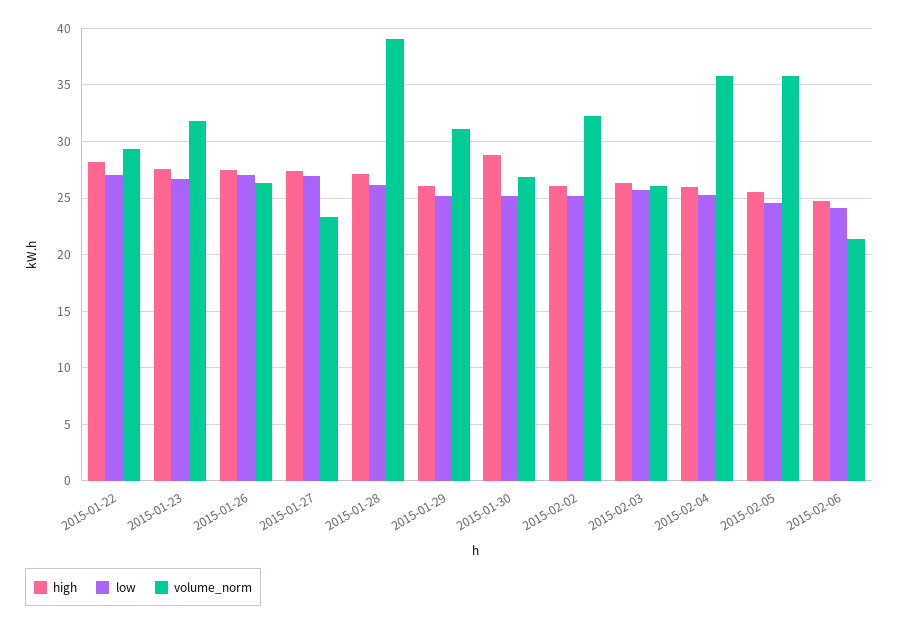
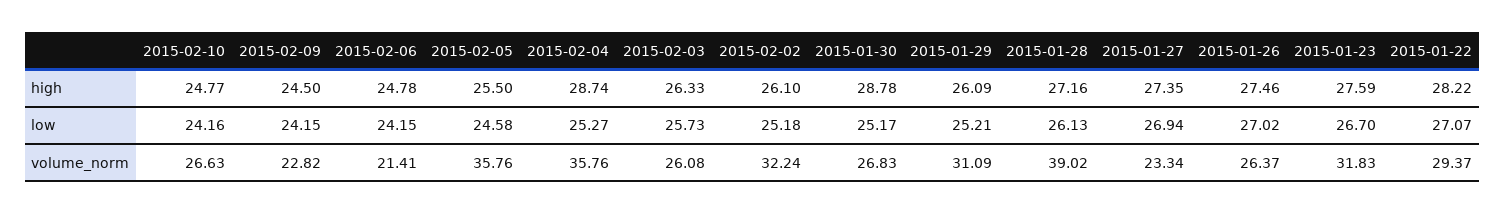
high, 2015-02-04: 26 -> 28.74
high, 2015-02-10: none -> 24.77
high, 2015-02-09: none -> 24.5
low, 2015-02-10: none -> 24.16
low, 2015-02-09: none -> 24.15
volume_norm, 2015-02-10: none -> 26.63
volume_norm, 2015-02-09: none -> 22.82

